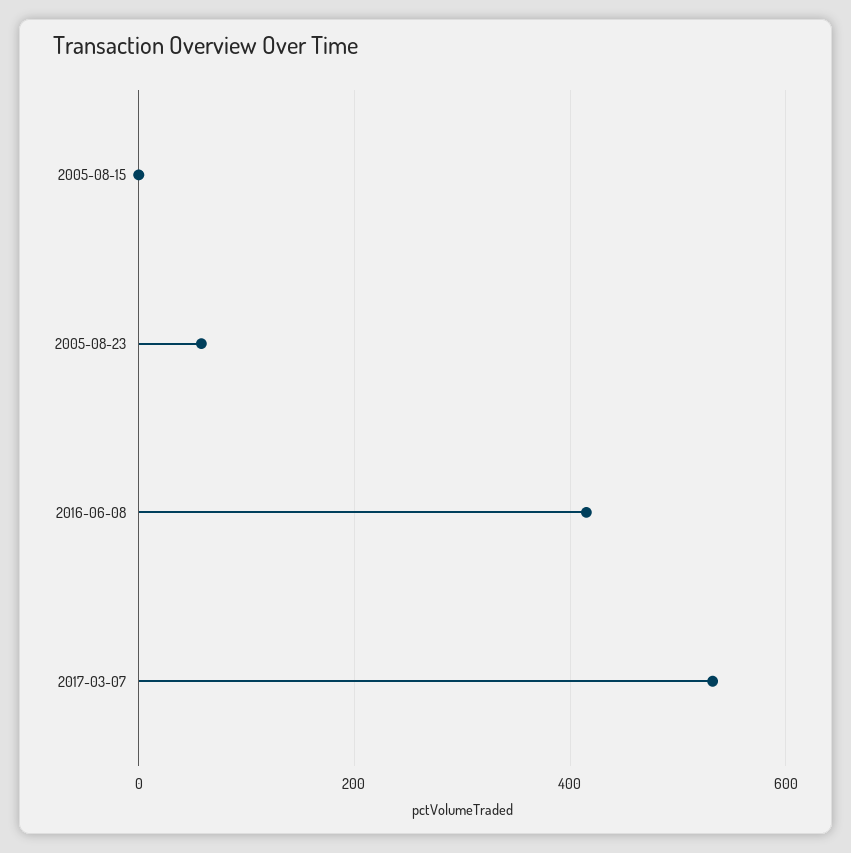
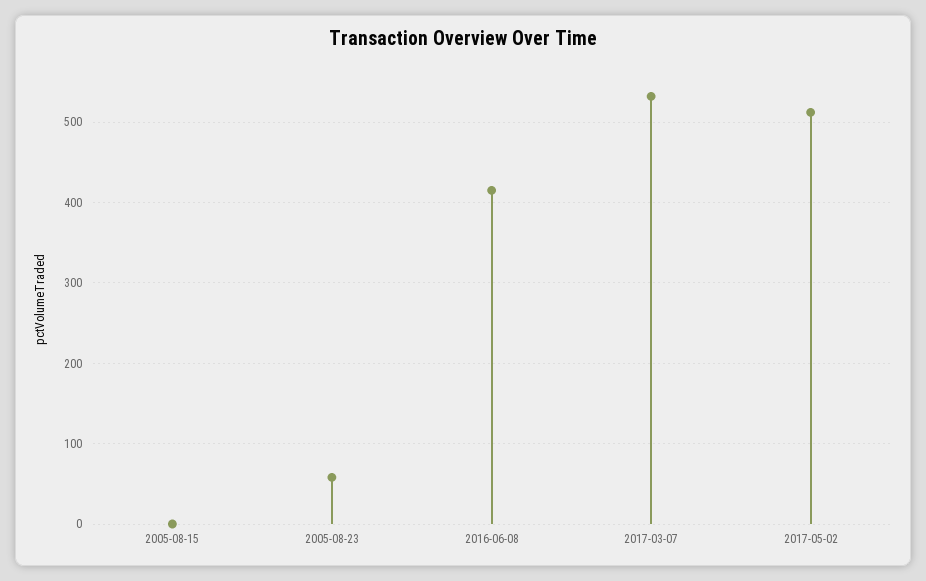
2017-05-02: none -> 510

